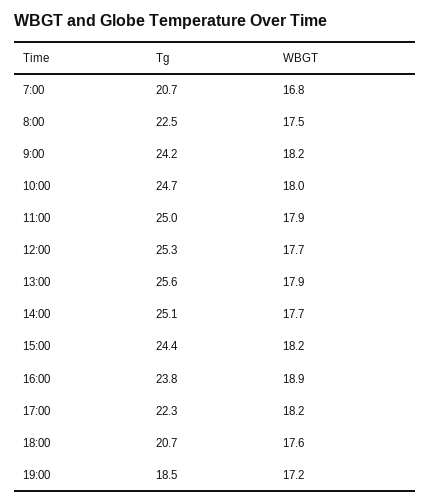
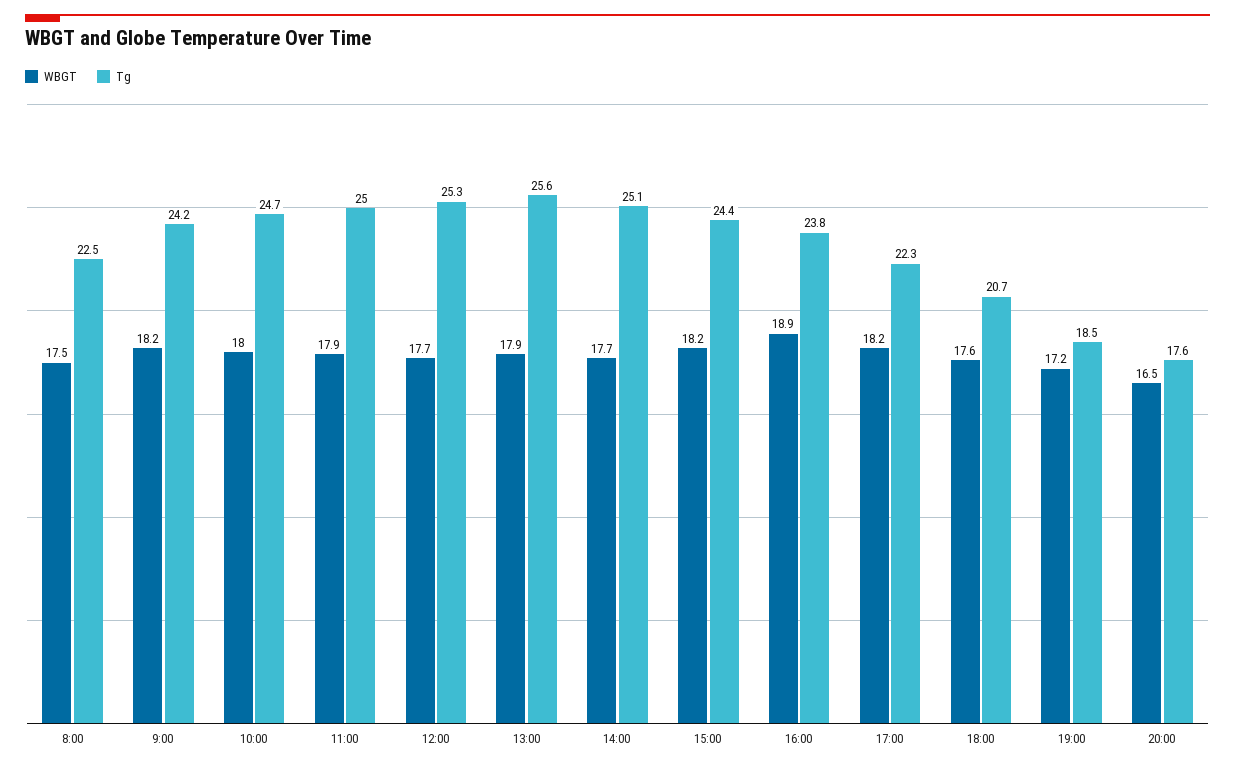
Tg, 7:00: 20.7 -> none
WBGT, 7:00: 16.8 -> none
WBGT, 20:00: none -> 16.5
Tg, 20:00: none -> 17.6

